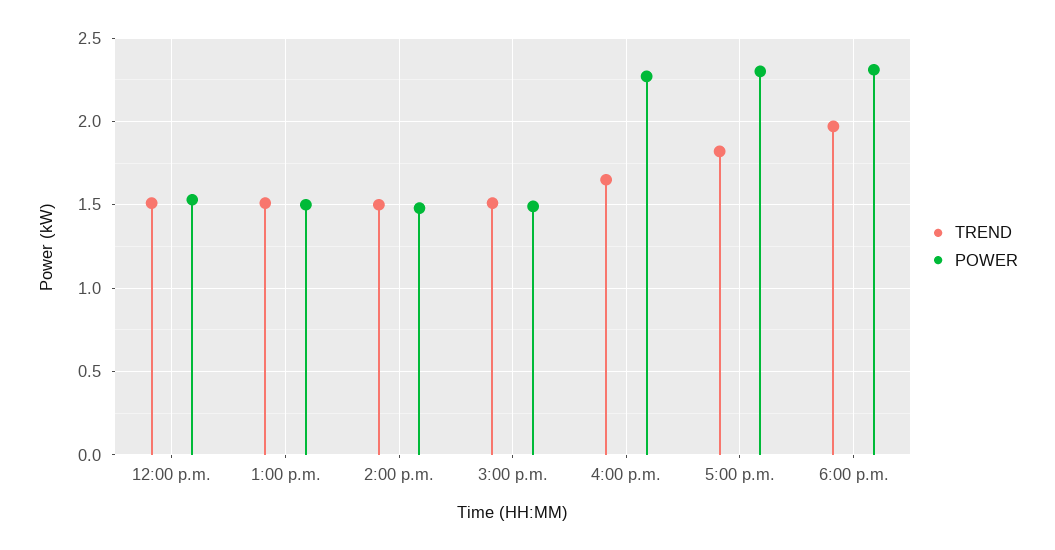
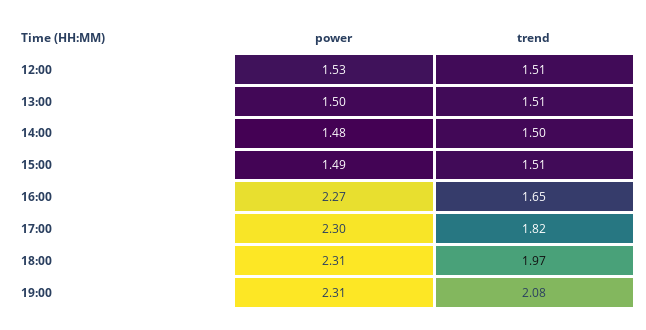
POWER, 19:00: none -> 2.31
TREND, 19:00: none -> 2.08

